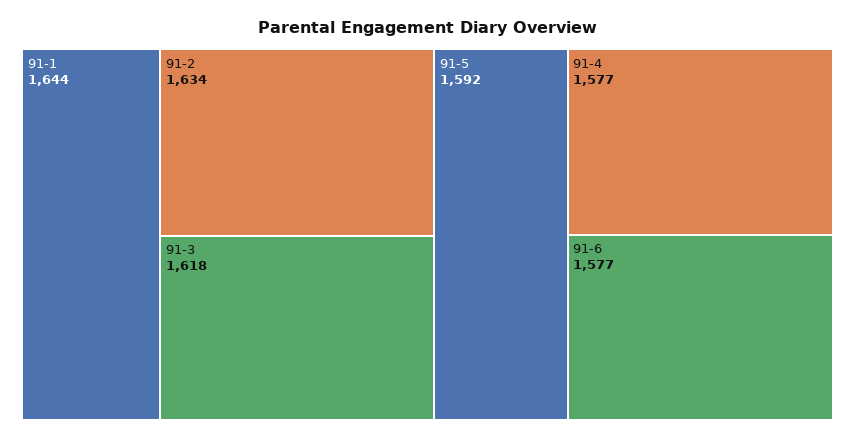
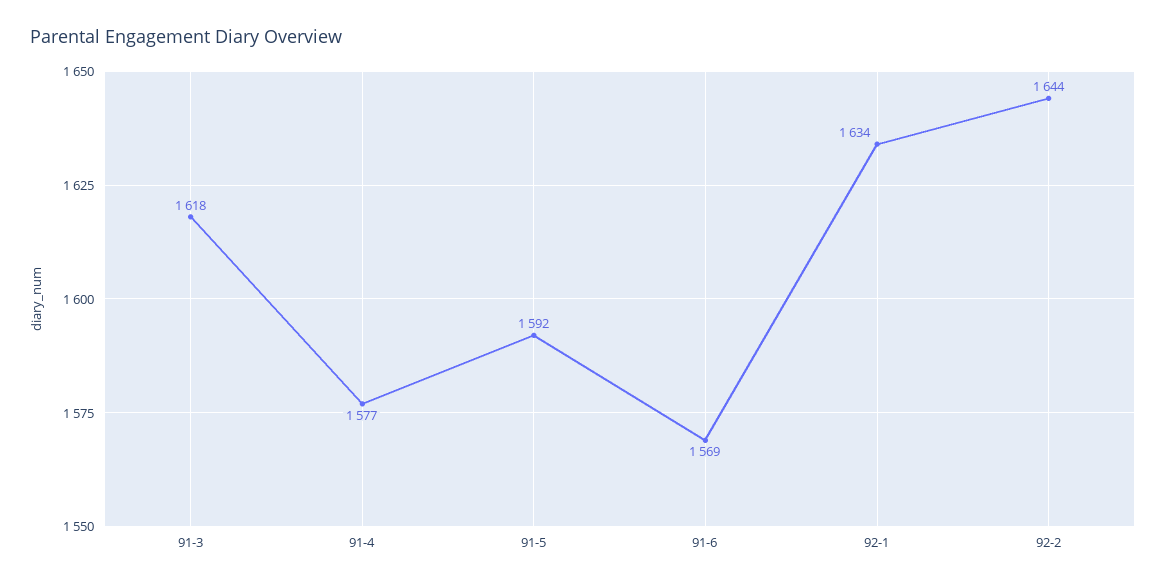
91-1: 1644 -> none
91-2: 1634 -> none
91-6: 1577 -> 1569
92-1: none -> 1634
92-2: none -> 1644

